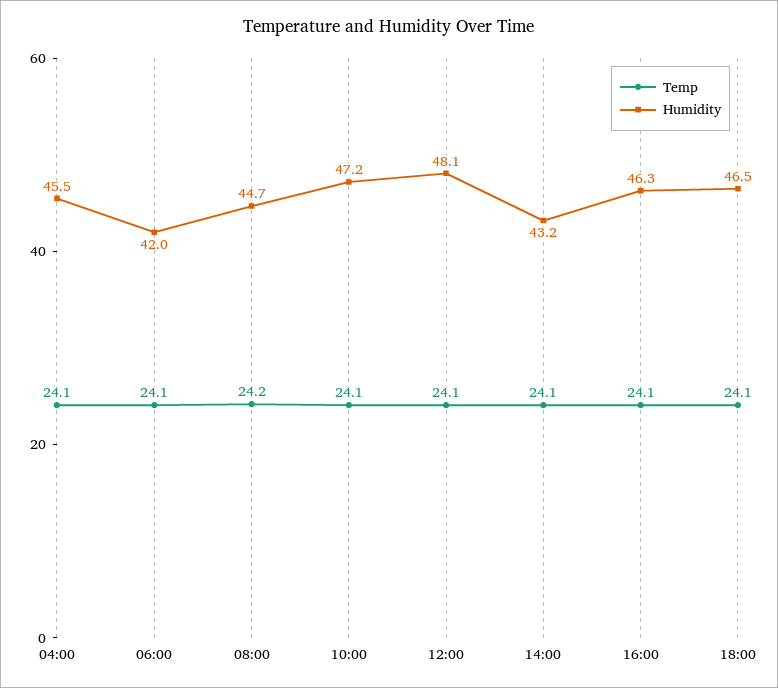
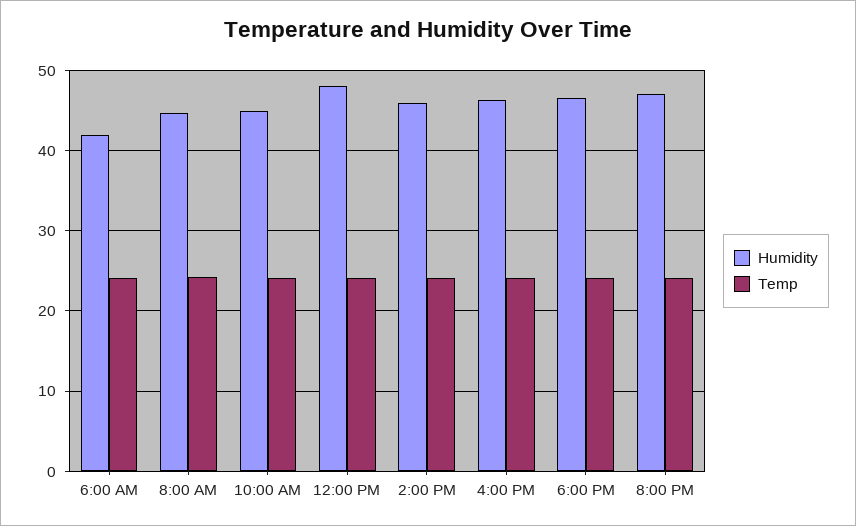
Temp, 04:00: 24.1 -> none
Humidity, 04:00: 45.5 -> none
Humidity, 10:00: 47.2 -> 45
Humidity, 14:00: 43.2 -> 46
Humidity, 8:00 PM: none -> 47
Temp, 8:00 PM: none -> 24

